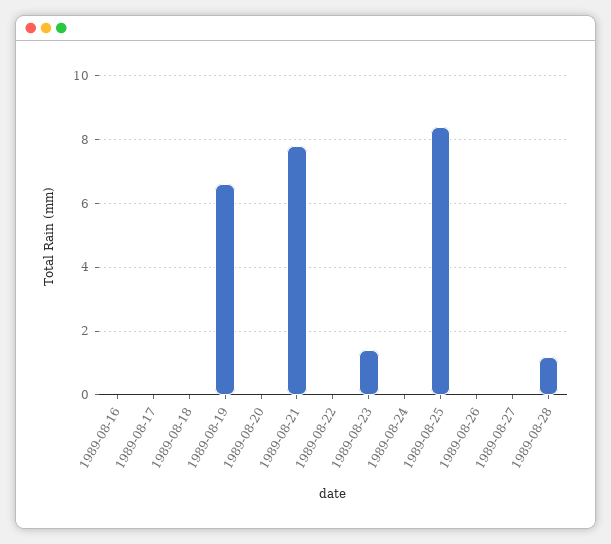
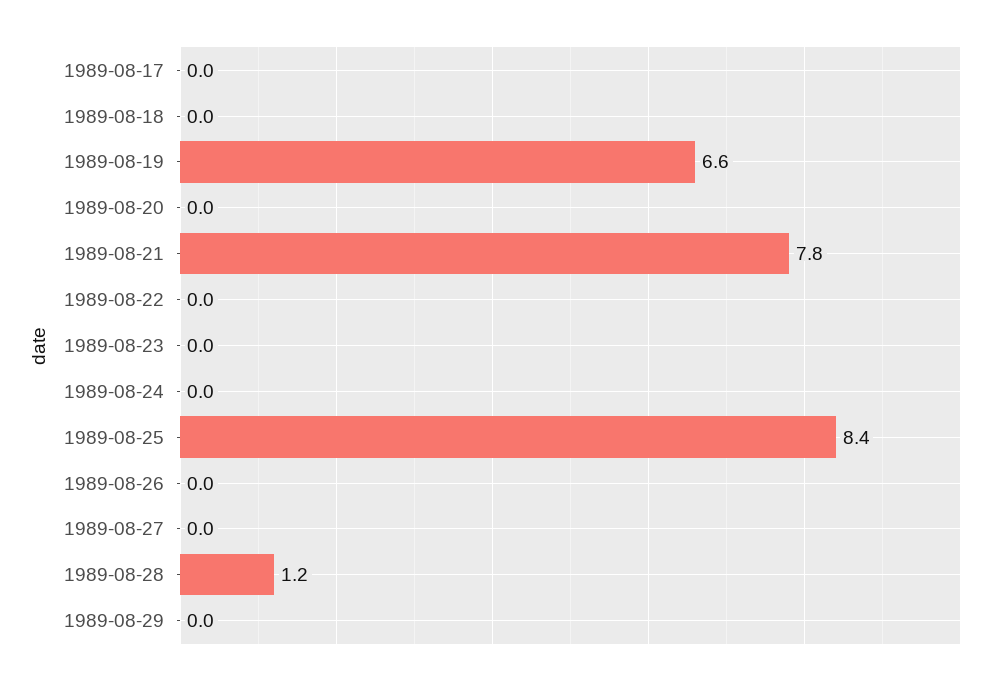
1989-08-16: 0 -> none
1989-08-23: 1.5 -> 0
1989-08-29: none -> 0

